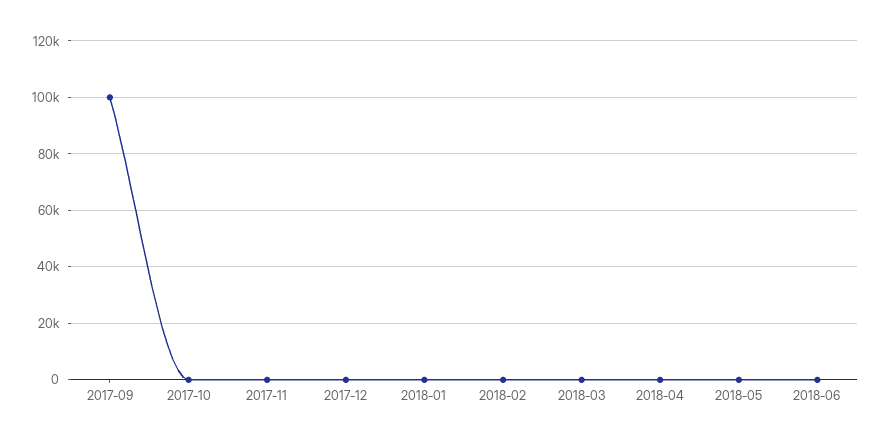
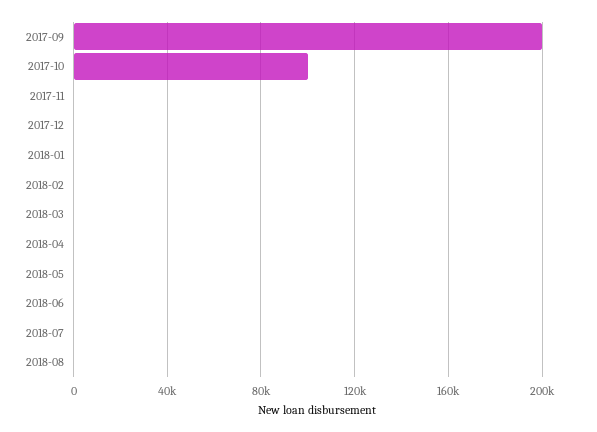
2017-09: 100000 -> 200000
2017-10: 0 -> 100000
2018-07: none -> 0
2018-08: none -> 0

